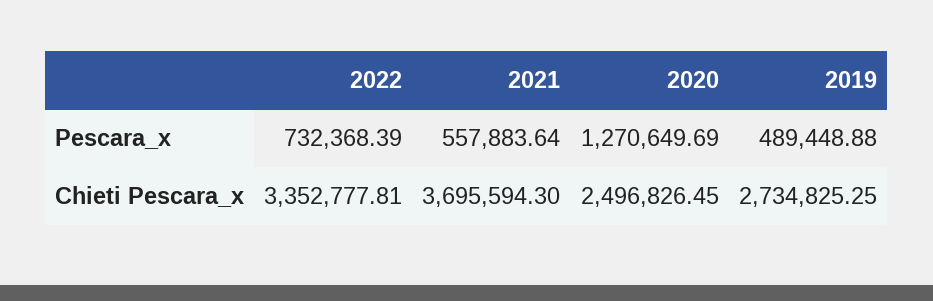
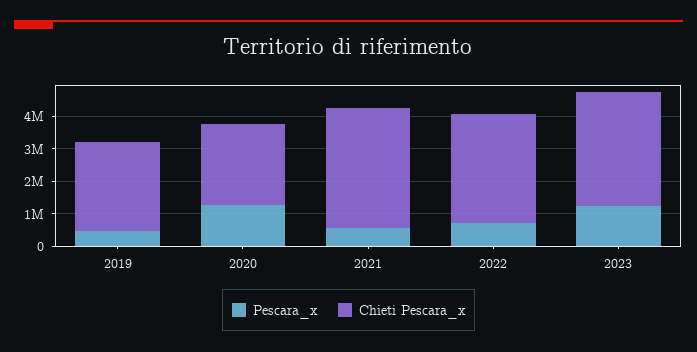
Pescara_x, 2023: none -> 1250000
Chieti Pescara_x, 2023: none -> 3500000

